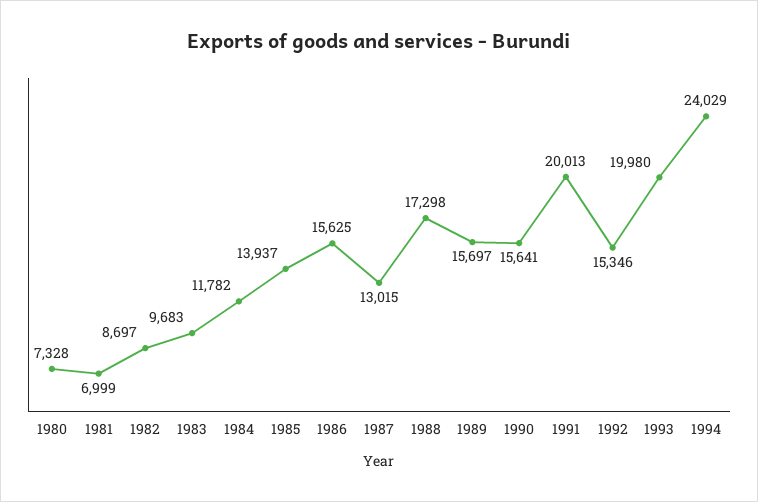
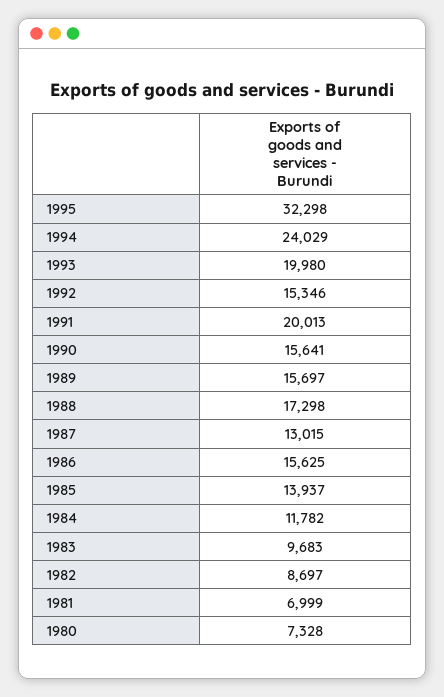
1995: none -> 32298

